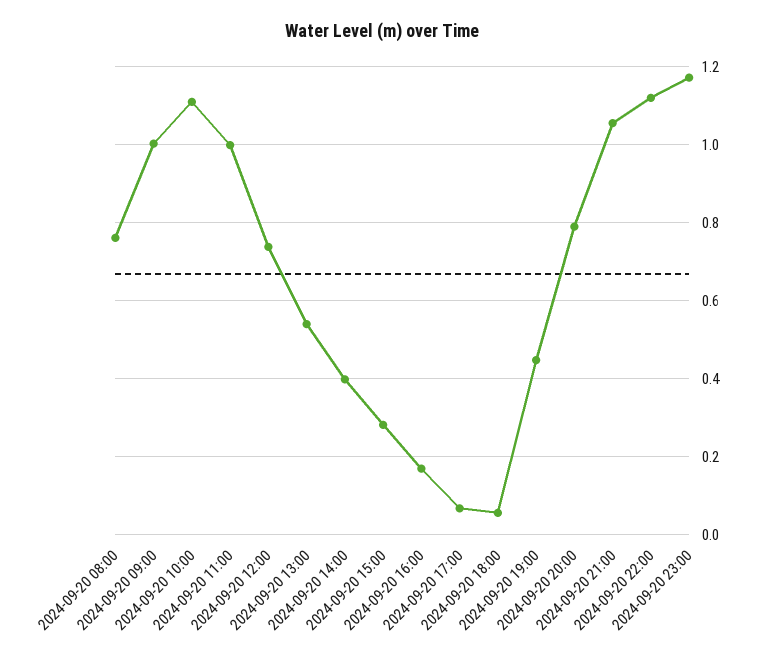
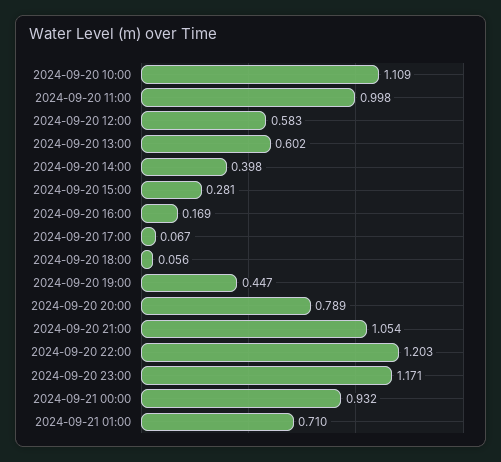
2024-09-20 08:00: 0.76 -> none
2024-09-20 09:00: 1 -> none
2024-09-20 12:00: 0.74 -> 0.583
2024-09-20 13:00: 0.54 -> 0.602
2024-09-20 22:00: 1.12 -> 1.203
2024-09-21 00:00: none -> 0.932
2024-09-21 01:00: none -> 0.71

